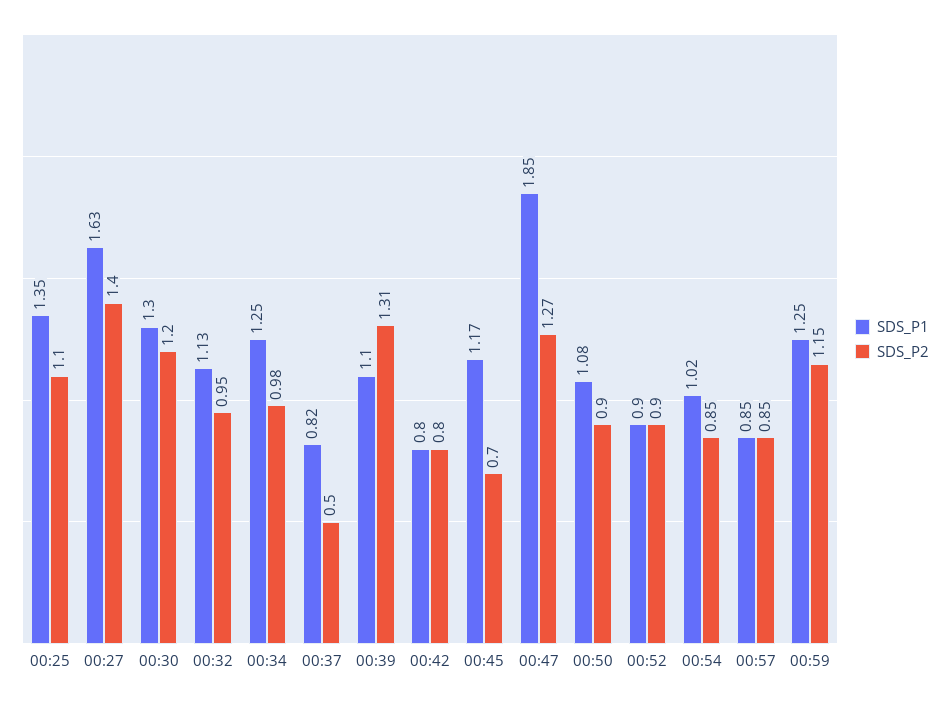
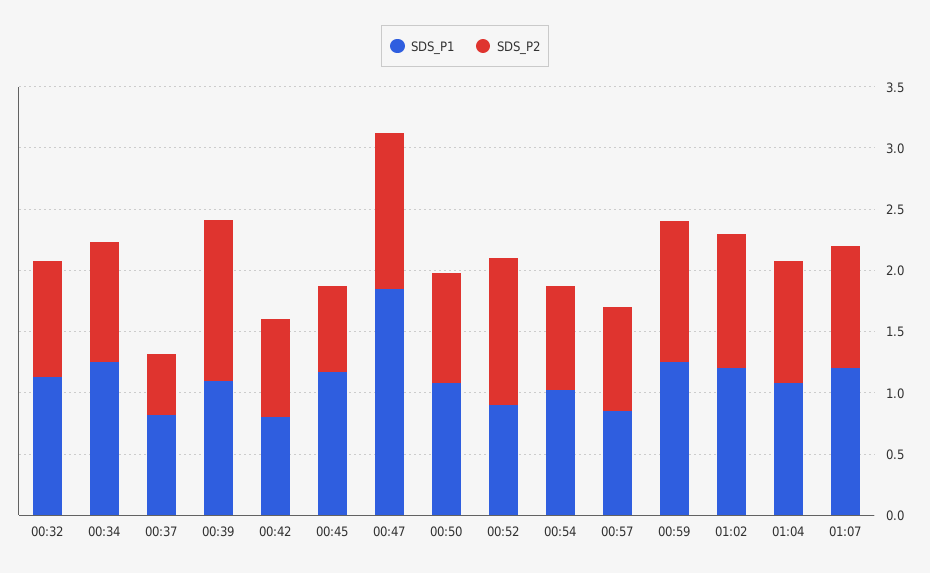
SDS_P1, 00:25: 1.35 -> none
SDS_P2, 00:25: 1.1 -> none
SDS_P1, 00:27: 1.63 -> none
SDS_P2, 00:27: 1.4 -> none
SDS_P1, 00:30: 1.3 -> none
SDS_P2, 00:30: 1.2 -> none
SDS_P2, 00:52: 0.9 -> 1.2
SDS_P1, 01:02: none -> 1.2
SDS_P2, 01:02: none -> 1.1
SDS_P1, 01:04: none -> 1.1
SDS_P2, 01:04: none -> 1
SDS_P1, 01:07: none -> 1.2
SDS_P2, 01:07: none -> 1

